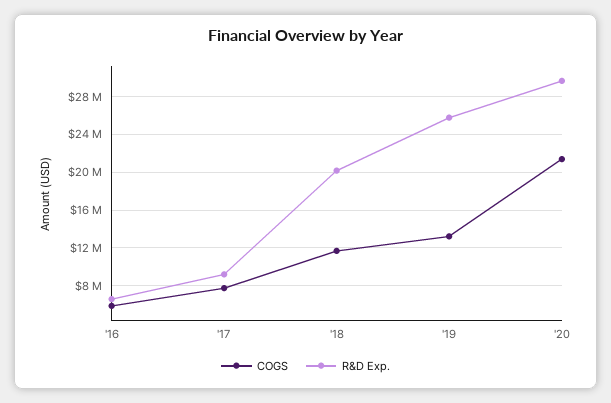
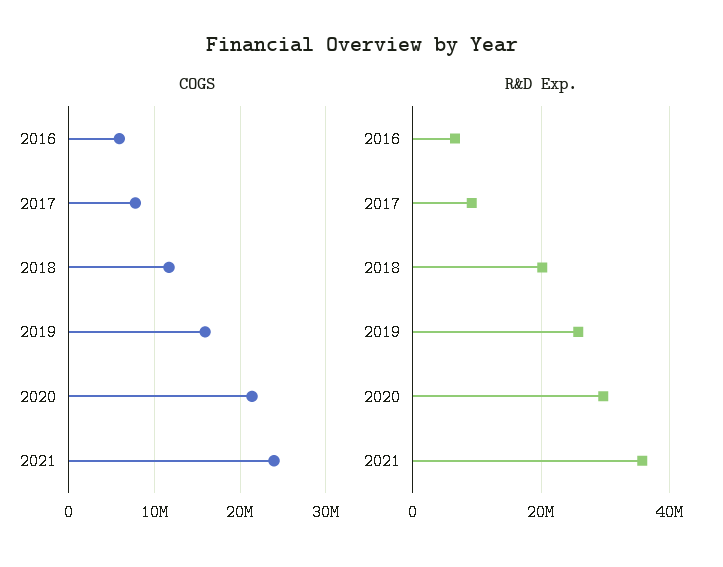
COGS, '19: 13000000 -> 16000000
COGS, 2021: none -> 24000000
R&D Exp., 2021: none -> 36000000

